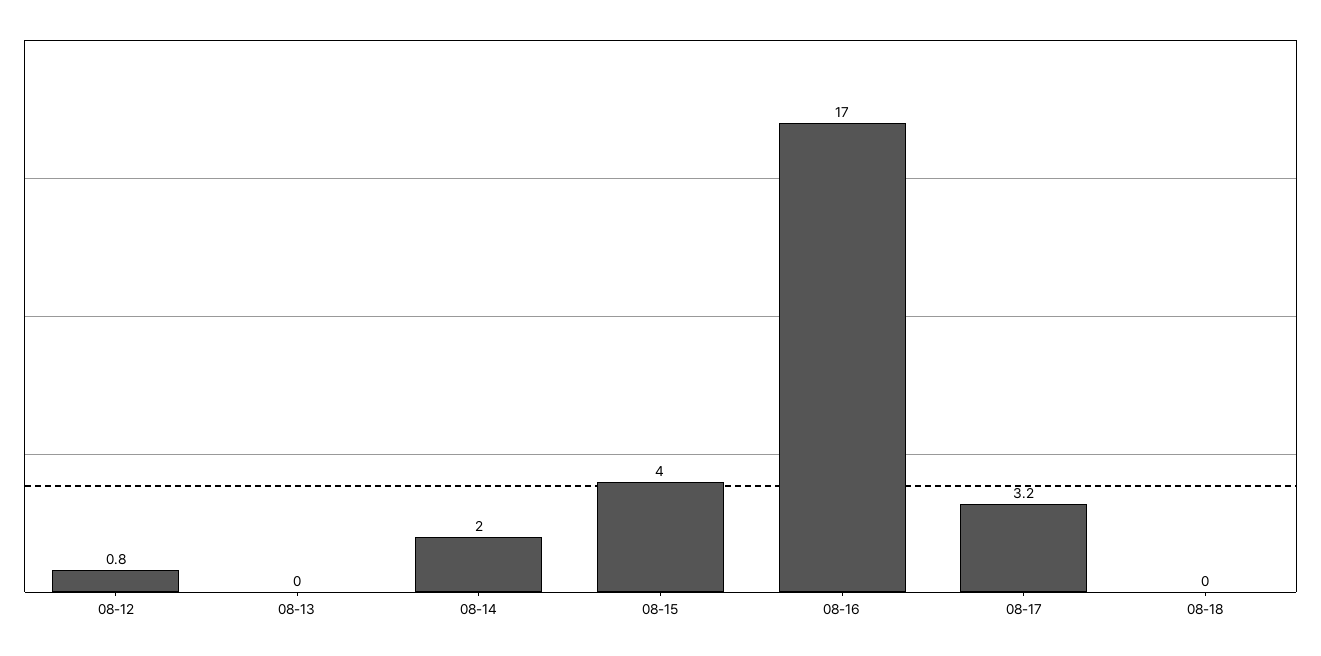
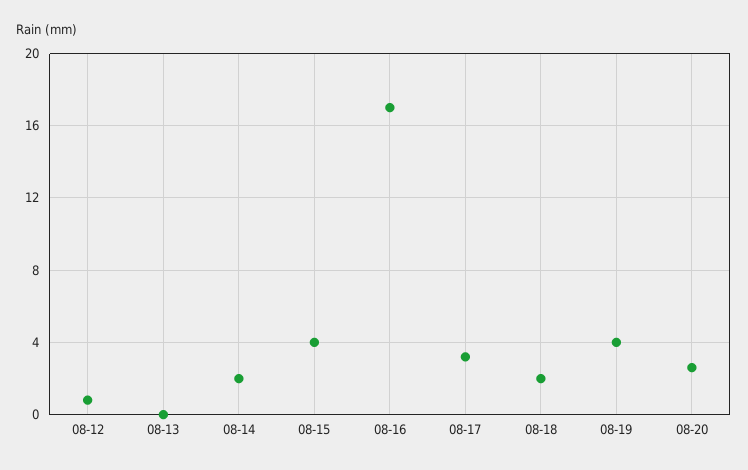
08-18: 0 -> 2
08-19: none -> 4
08-20: none -> 2.5

